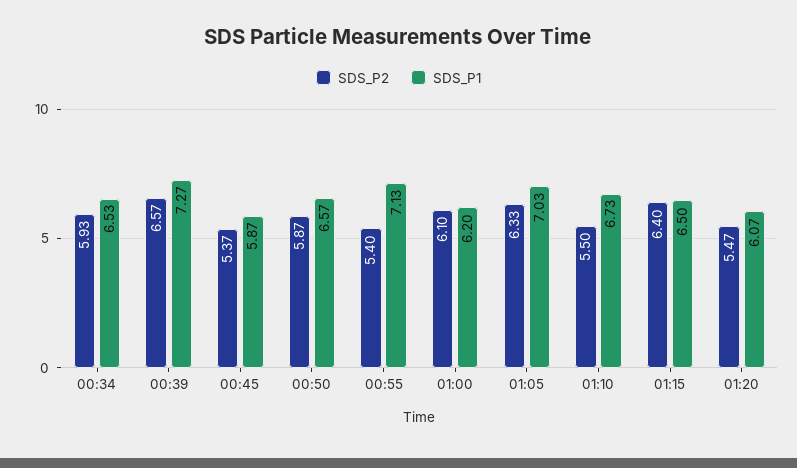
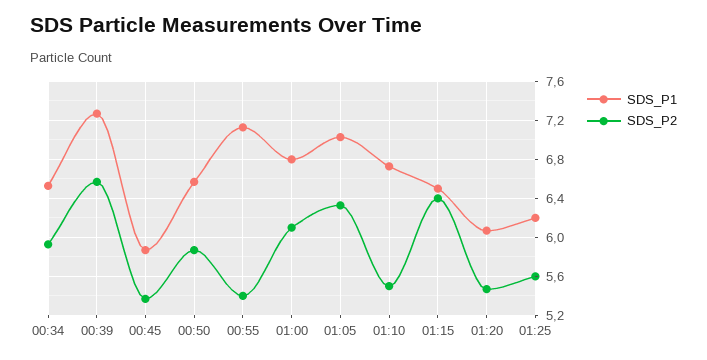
SDS_P1, 01:00: 6.2 -> 6.8
SDS_P1, 01:25: none -> 6.2
SDS_P2, 01:25: none -> 5.6

